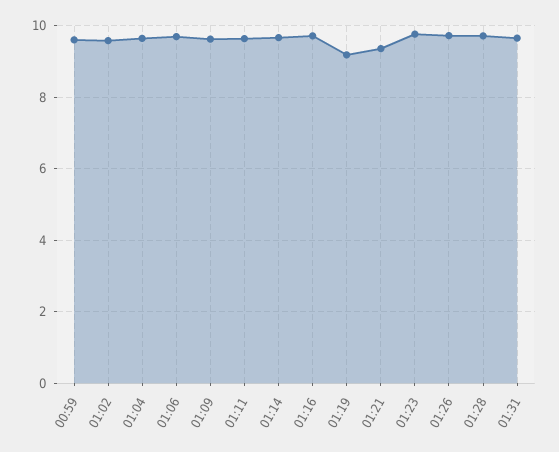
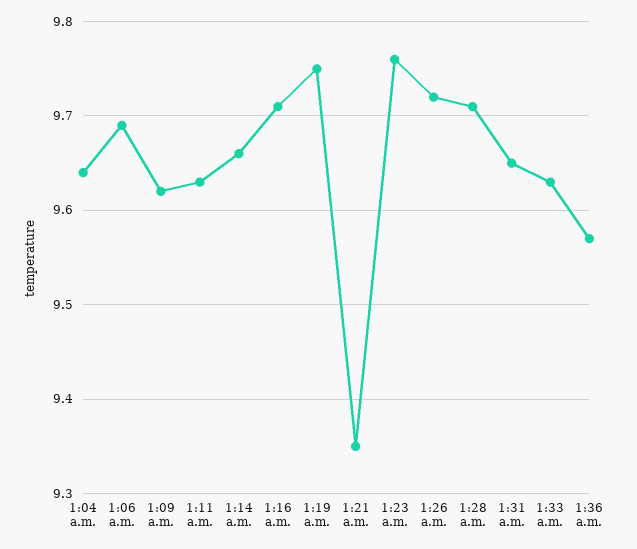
00:59: 9.6 -> none
01:02: 9.6 -> none
01:19: 9.2 -> 9.75
1:33 a.m.: none -> 9.63
1:36 a.m.: none -> 9.57

